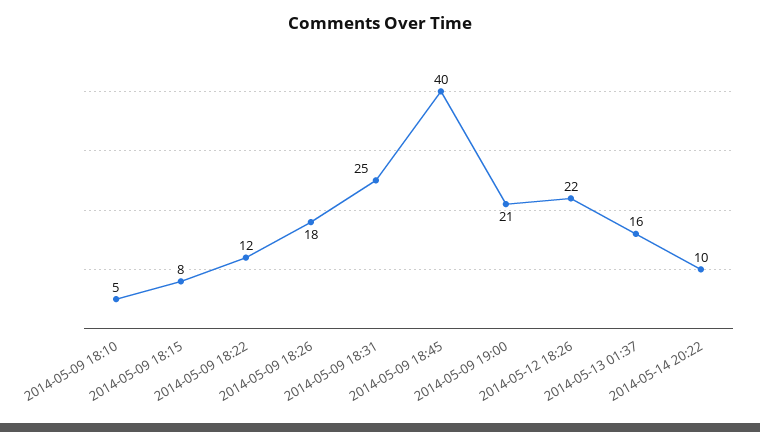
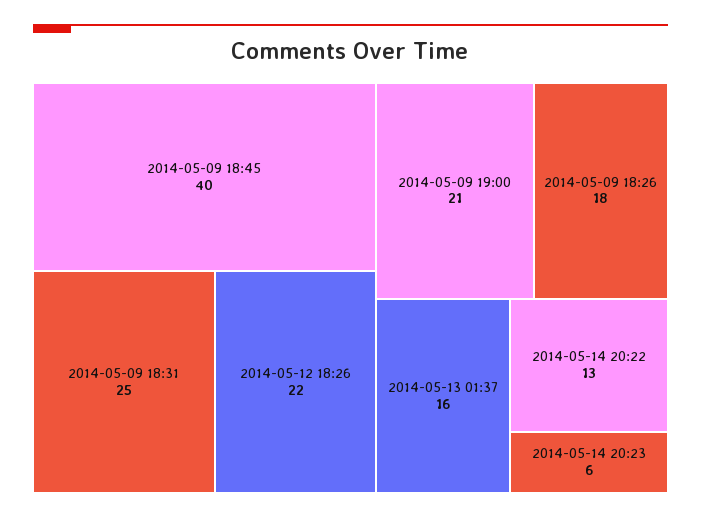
2014-05-09 18:10: 5 -> none
2014-05-09 18:15: 8 -> none
2014-05-09 18:22: 12 -> none
2014-05-14 20:22: 10 -> 13
2014-05-14 20:23: none -> 6

